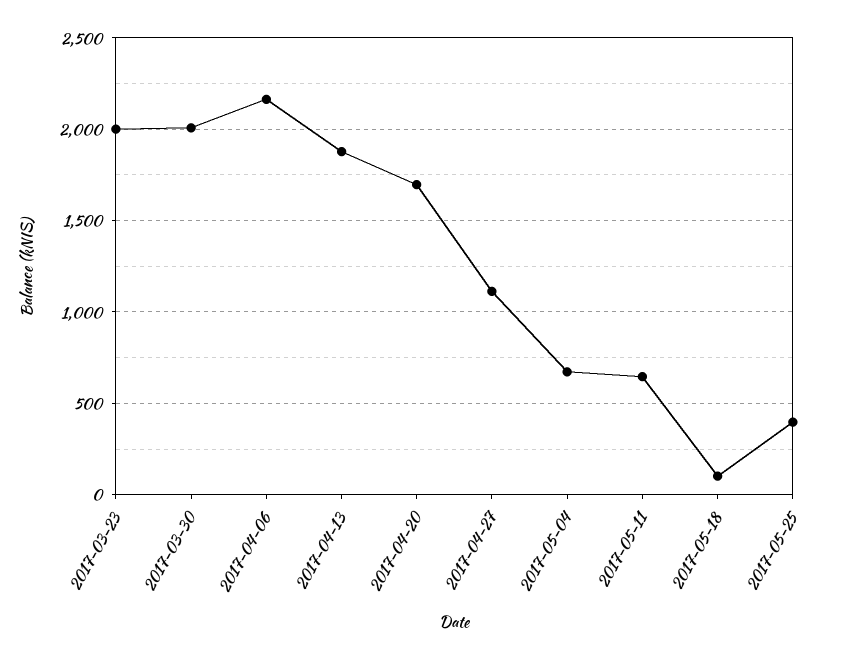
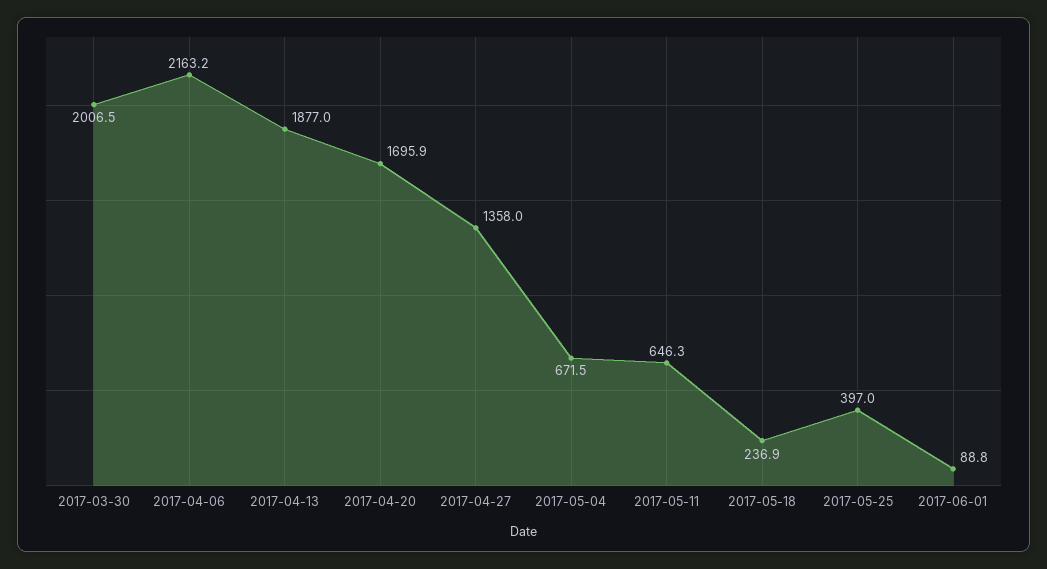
2017-03-23: 2000 -> none
2017-04-27: 1100 -> 1358
2017-05-18: 100 -> 236.9
2017-06-01: none -> 88.8

